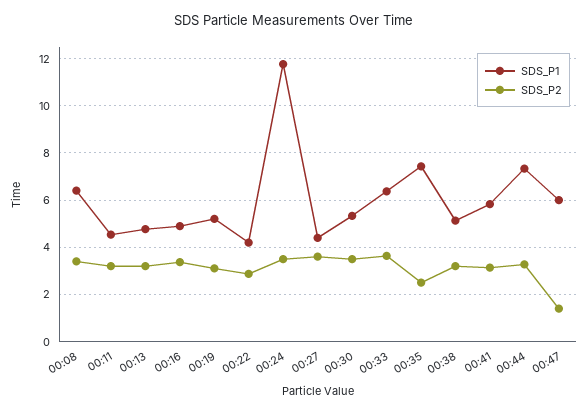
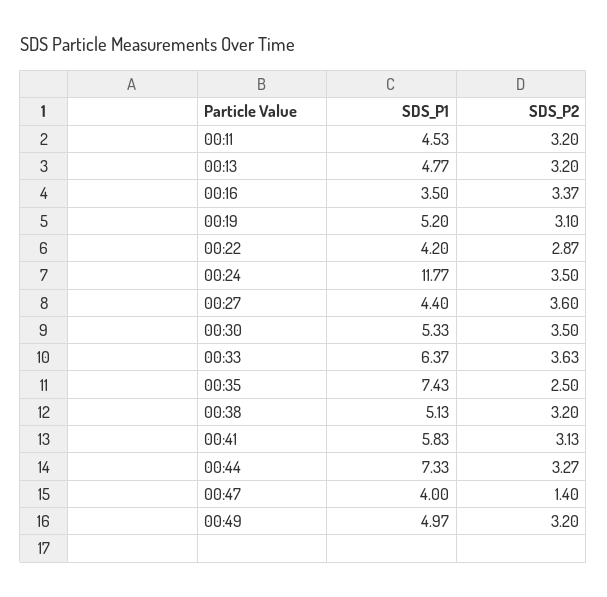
SDS_P1, 00:08: 6.5 -> none
SDS_P2, 00:08: 3.5 -> none
SDS_P1, 00:16: 5 -> 3.5
SDS_P1, 00:47: 6 -> 4
SDS_P1, 00:49: none -> 4.97
SDS_P2, 00:49: none -> 3.2

